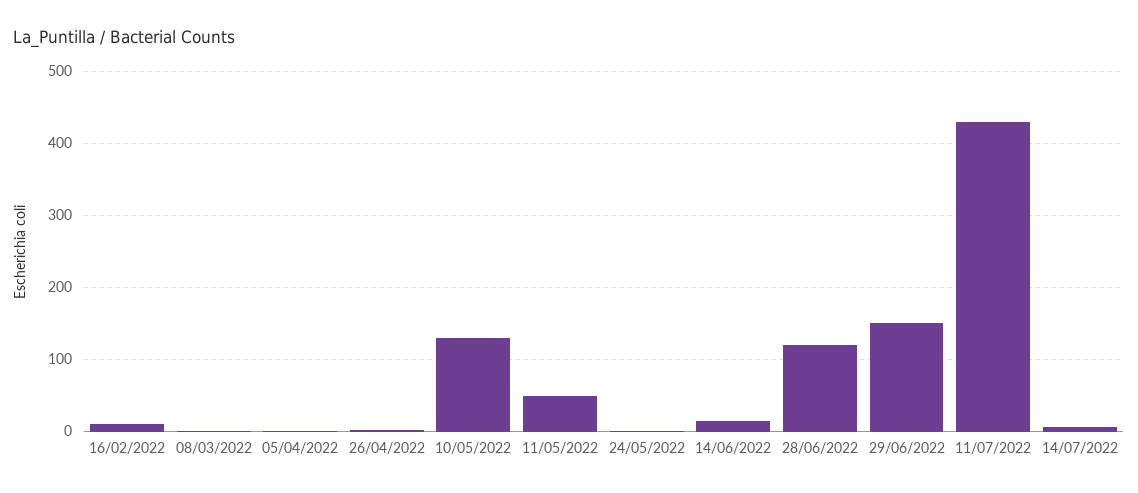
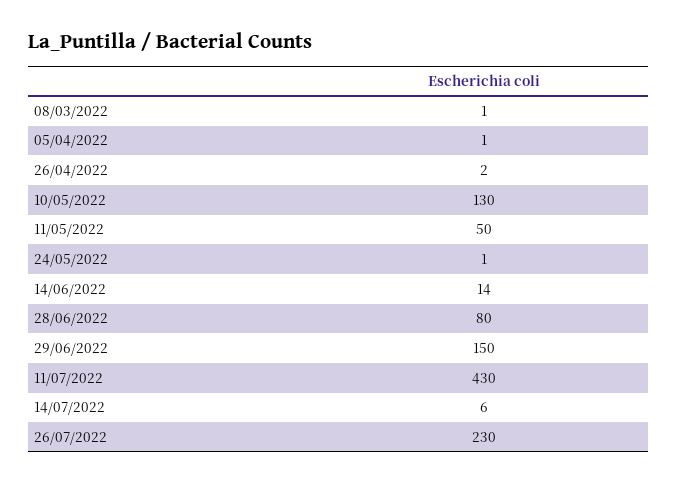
16/02/2022: 10 -> none
28/06/2022: 120 -> 80
26/07/2022: none -> 230

